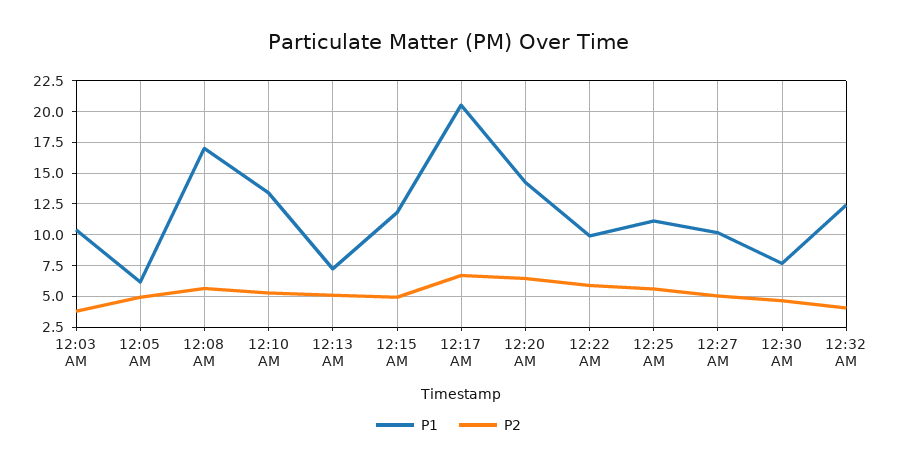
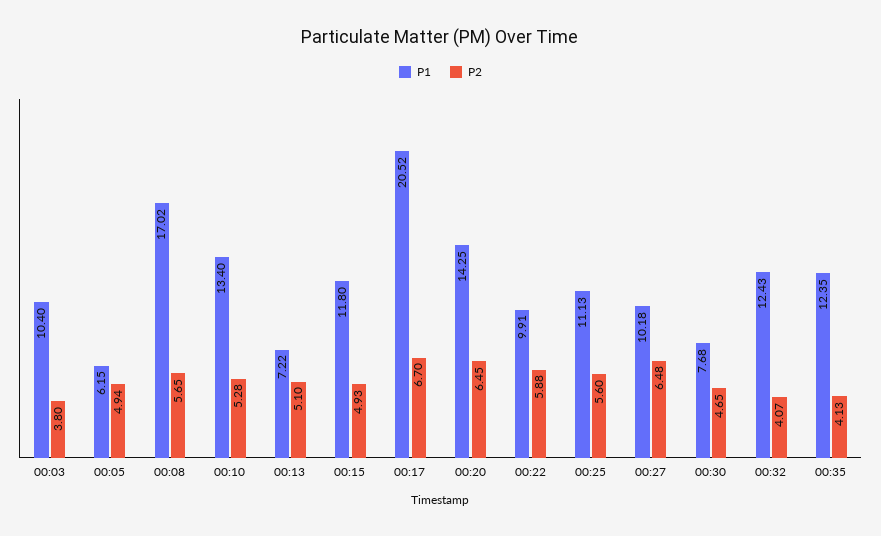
P2, 12:27 AM: 5 -> 6.48
P1, 00:35: none -> 12.35
P2, 00:35: none -> 4.13

